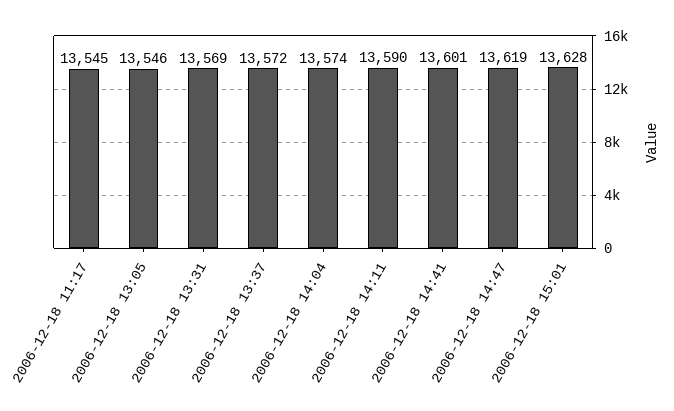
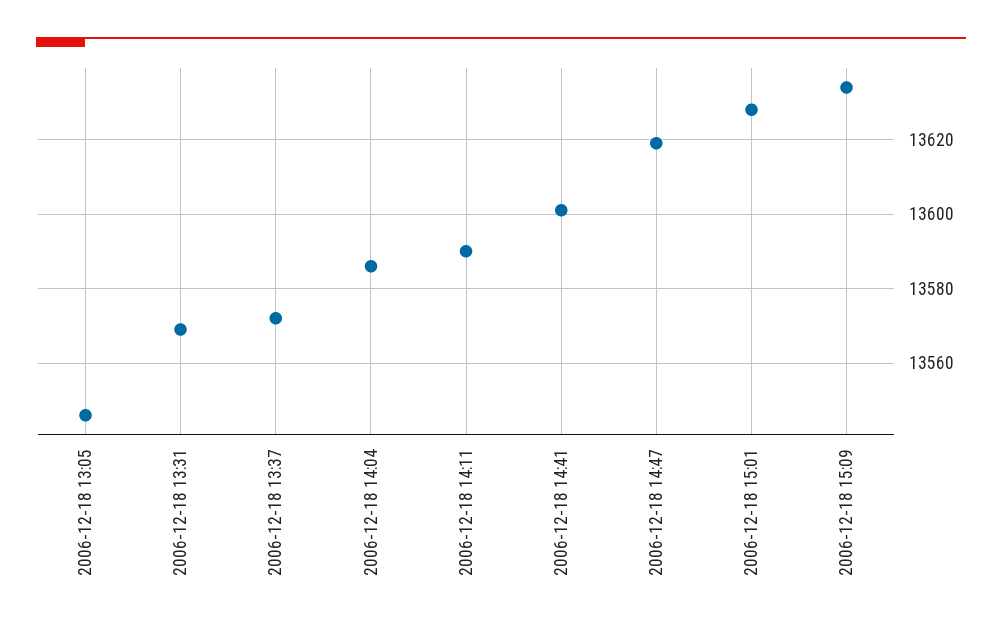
2006-12-18 11:17: 13545 -> none
2006-12-18 14:04: 13574 -> 13585
2006-12-18 15:09: none -> 13635

